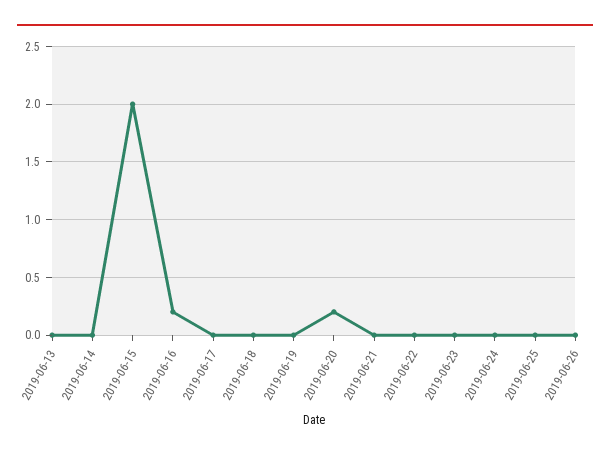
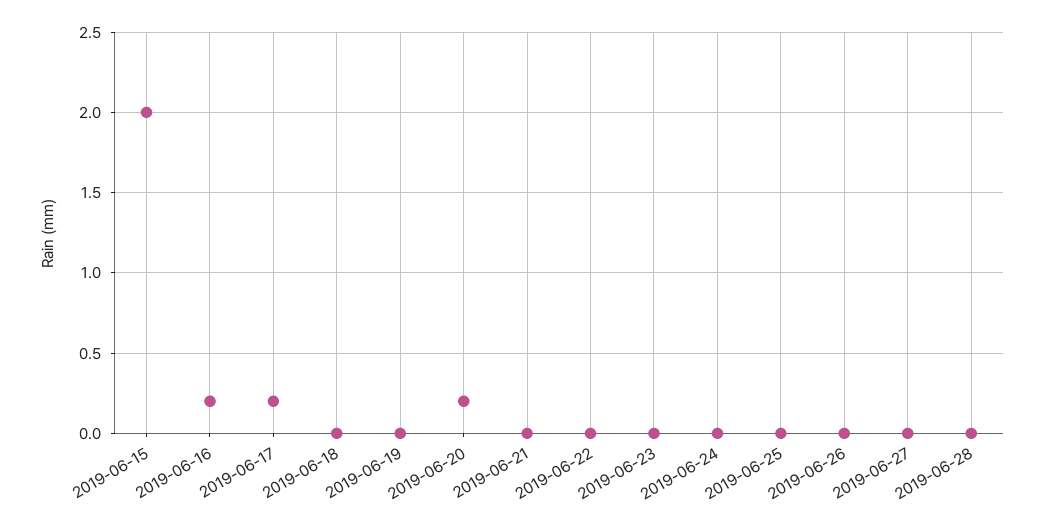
2019-06-13: 0 -> none
2019-06-14: 0 -> none
2019-06-17: 0 -> 0.2
2019-06-27: none -> 0
2019-06-28: none -> 0

